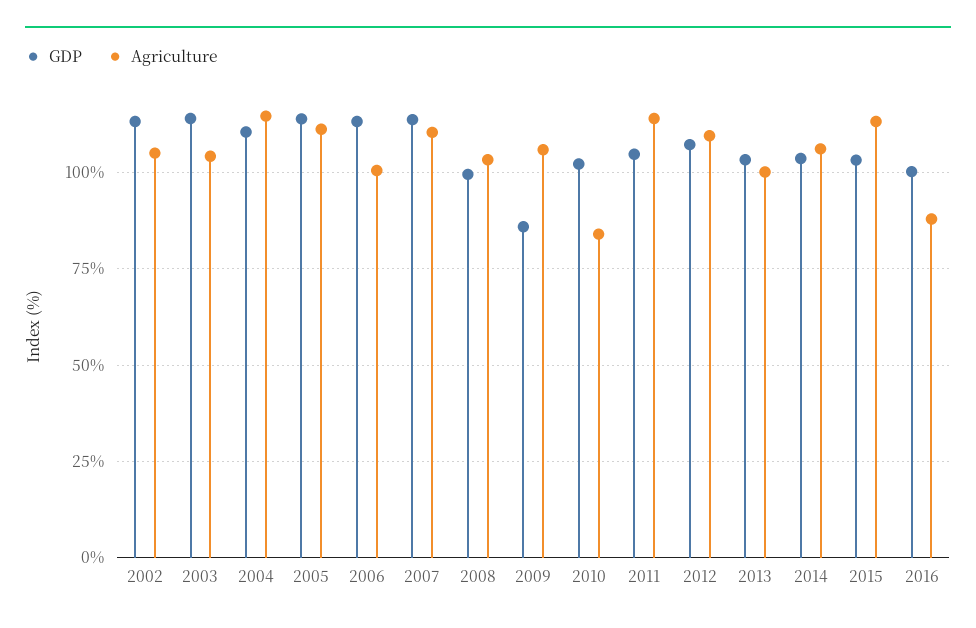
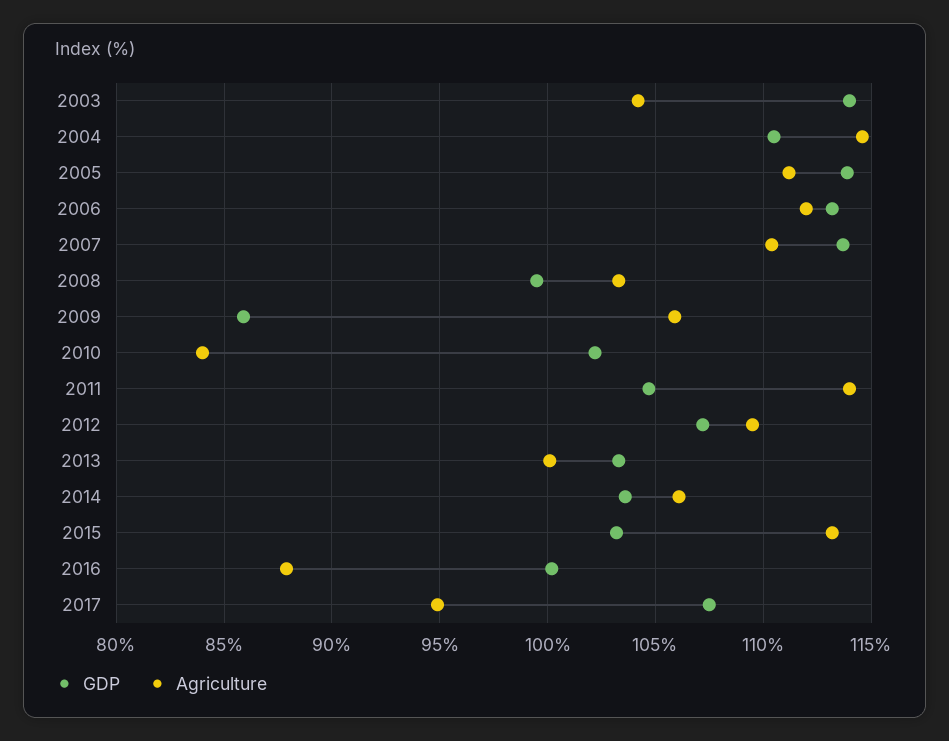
GDP, 2002: 112.5 -> none
Agriculture, 2002: 105 -> none
Agriculture, 2006: 100 -> 112
GDP, 2017: none -> 107.5
Agriculture, 2017: none -> 95

